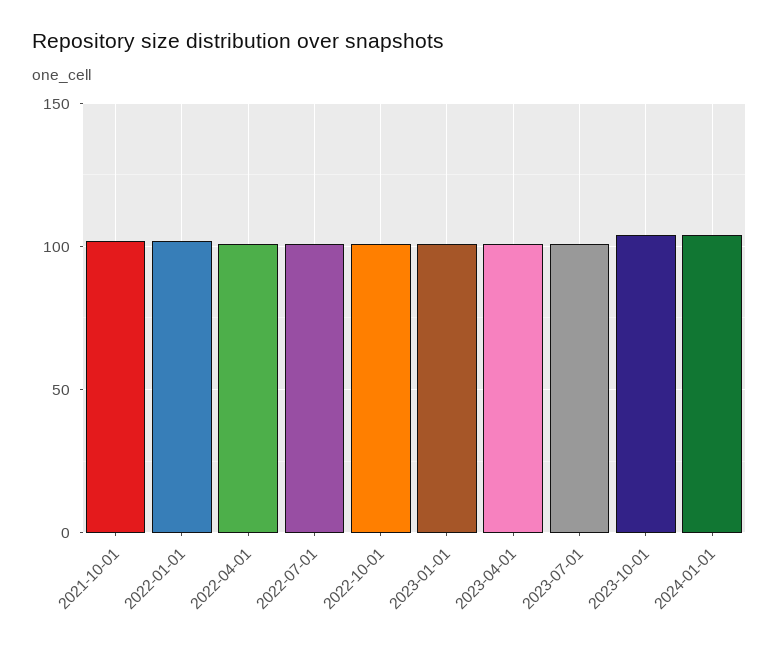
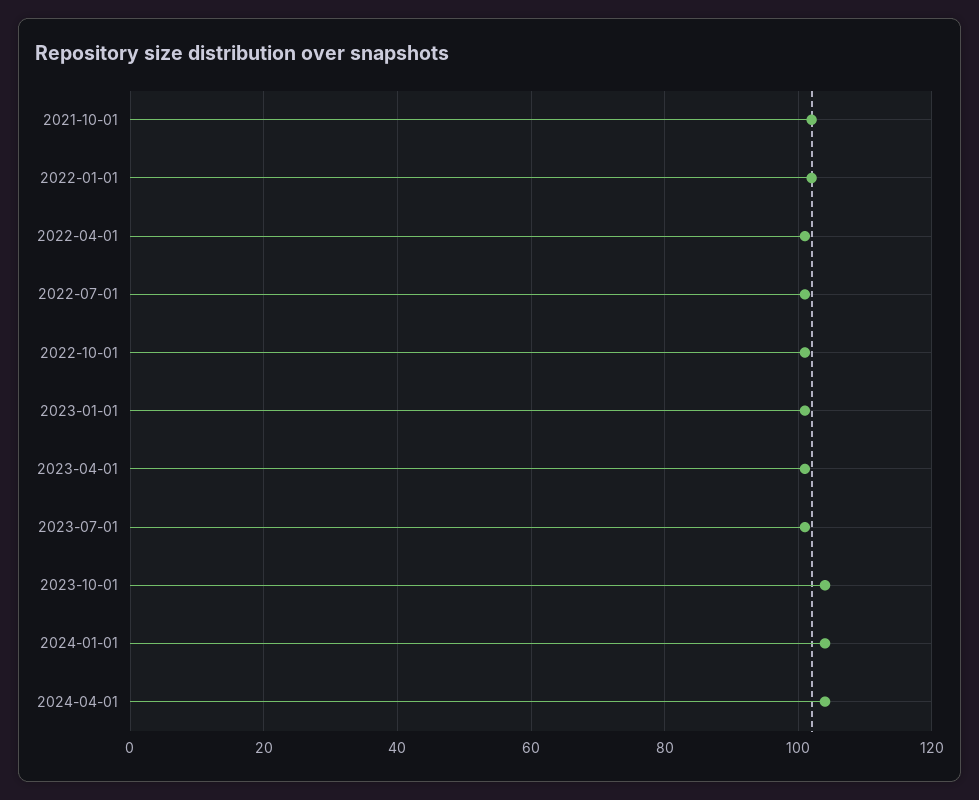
2024-04-01: none -> 105

